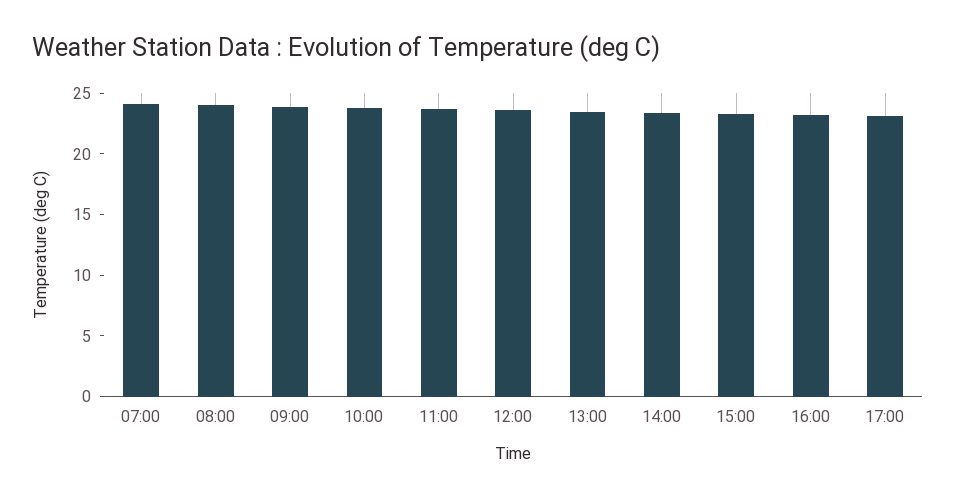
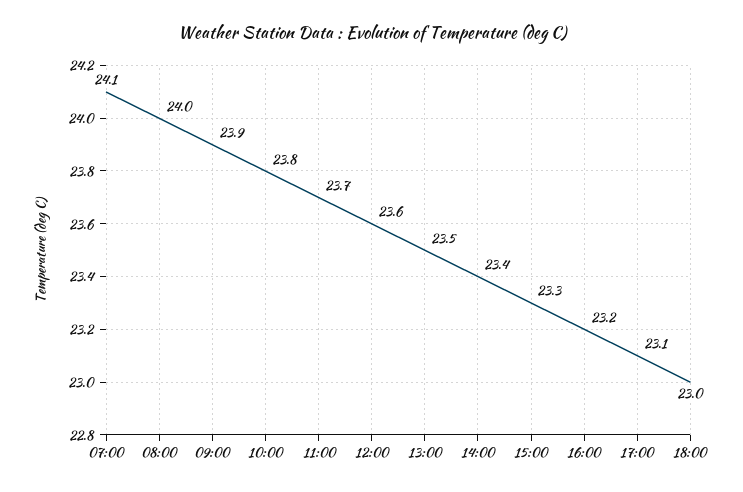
18:00: none -> 23

